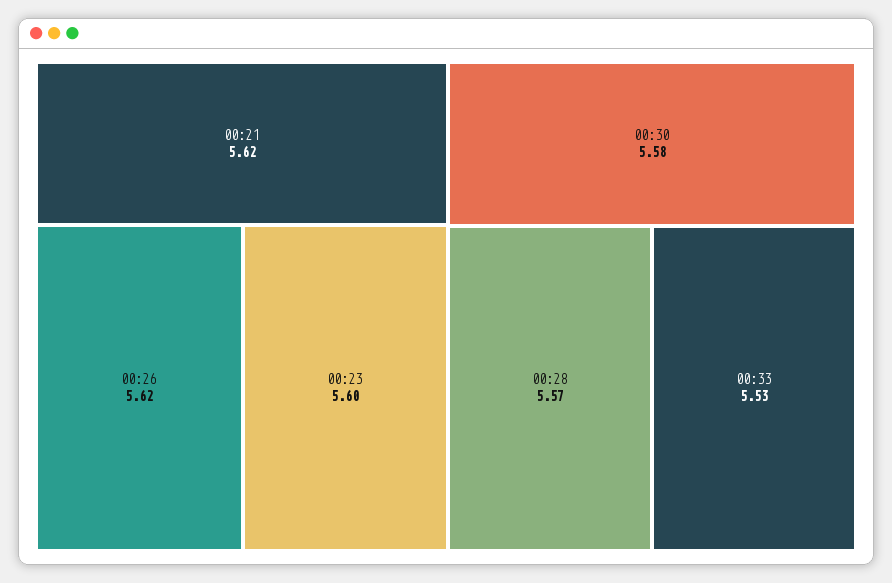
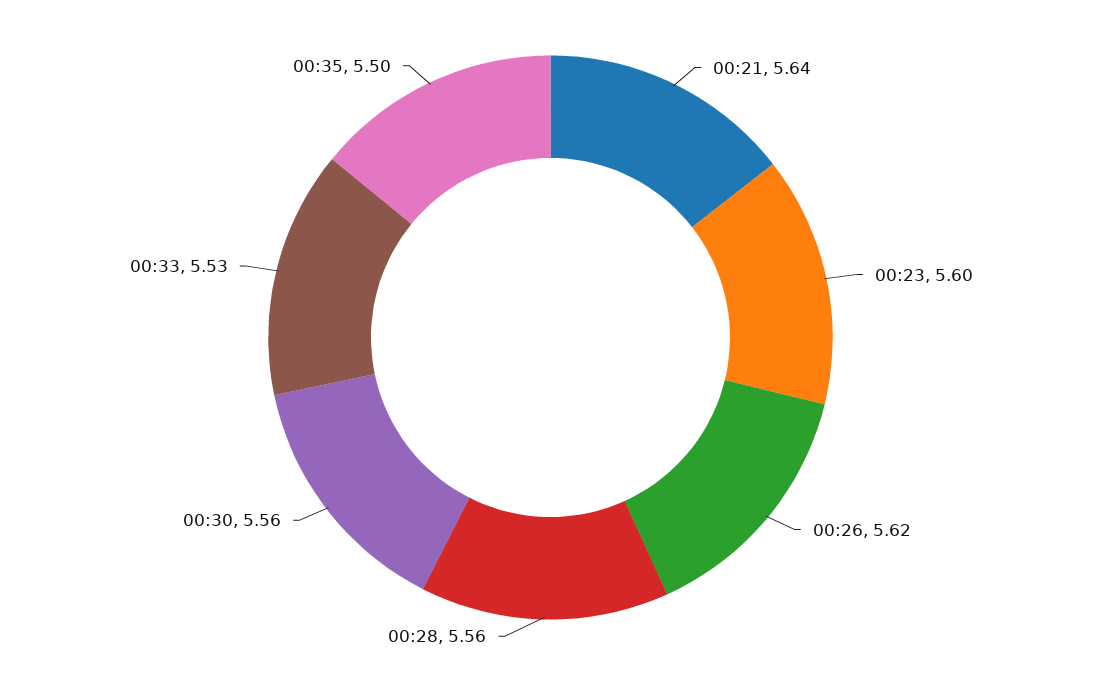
00:21: 5.62 -> 5.64
00:30: 5.58 -> 5.56
00:28: 5.57 -> 5.56
00:35: none -> 5.5

